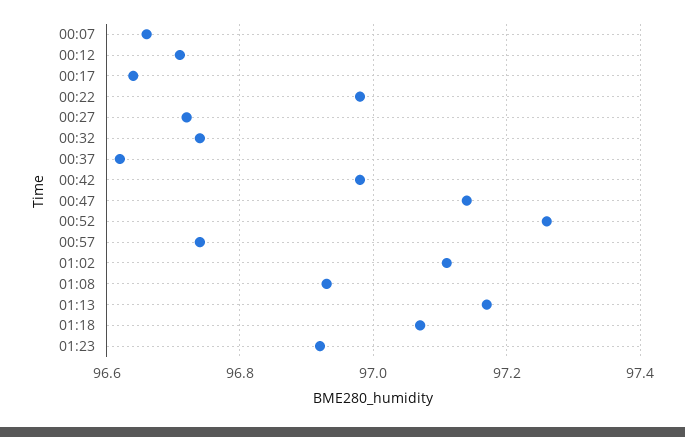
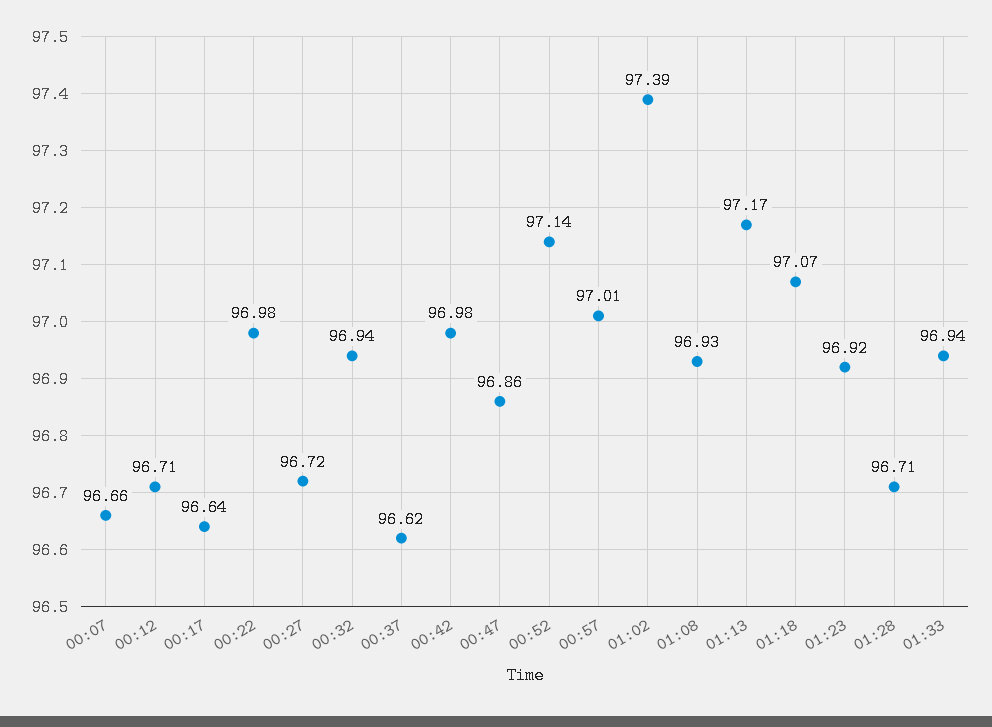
00:32: 96.75 -> 96.94
00:47: 97.15 -> 96.86
00:52: 97.25 -> 97.14
00:57: 96.75 -> 97.01
01:02: 97.1 -> 97.39
01:28: none -> 96.71
01:33: none -> 96.94

